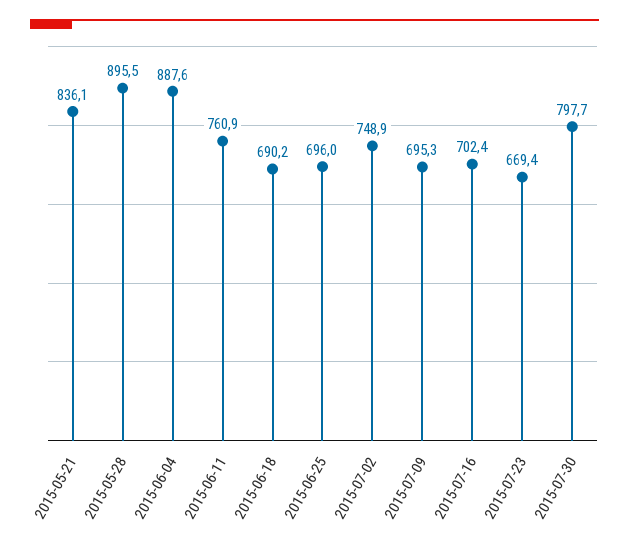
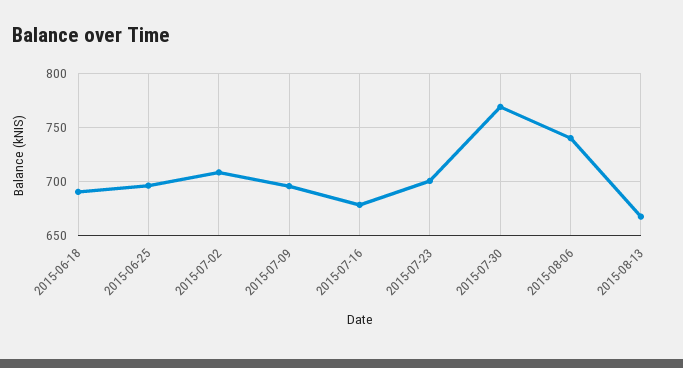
2015-05-21: 836.1 -> none
2015-05-28: 895.5 -> none
2015-06-04: 887.6 -> none
2015-06-11: 760.9 -> none
2015-07-02: 748.9 -> 710
2015-07-16: 702.4 -> 680
2015-07-23: 669.4 -> 700
2015-07-30: 797.7 -> 770
2015-08-06: none -> 740
2015-08-13: none -> 670

